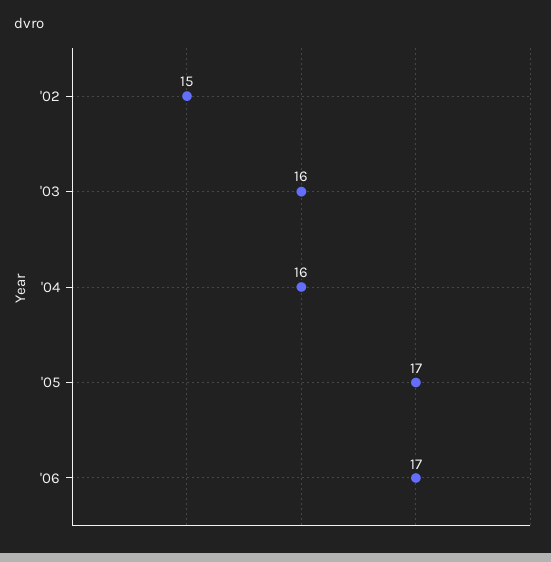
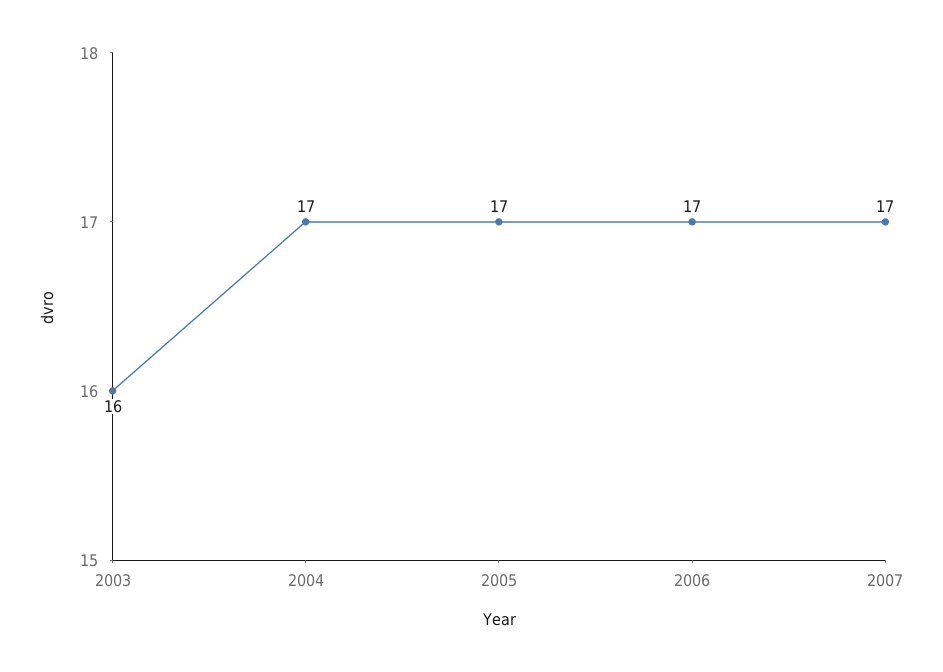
'02: 15 -> none
'04: 16 -> 17
2007: none -> 17

